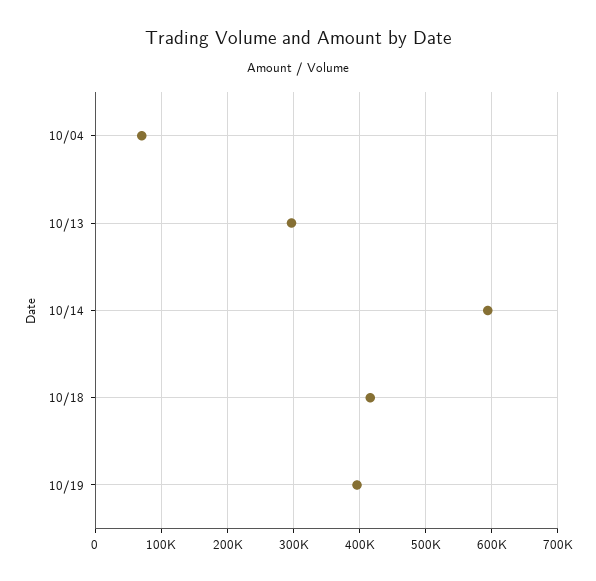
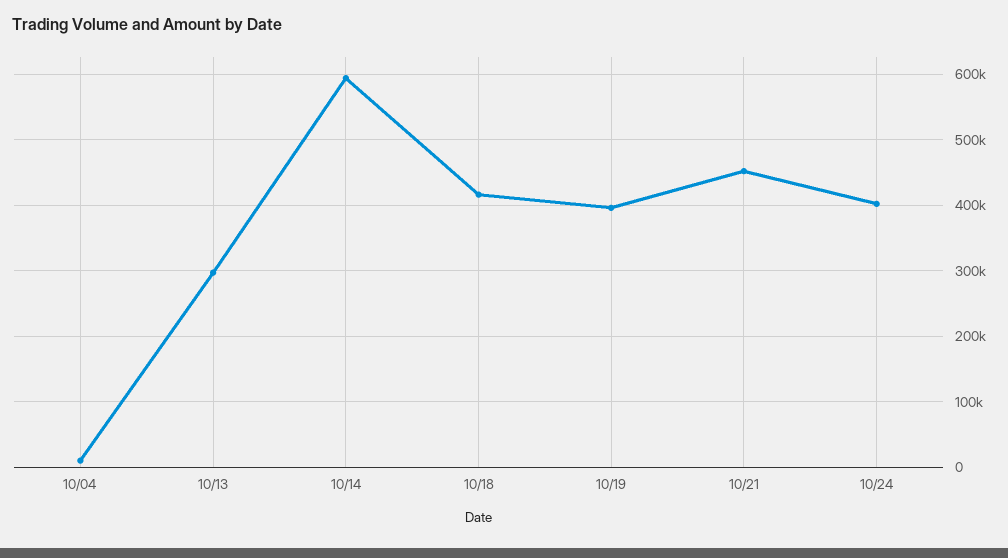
10/04: 70000 -> 10000
10/21: none -> 450000
10/24: none -> 400000

